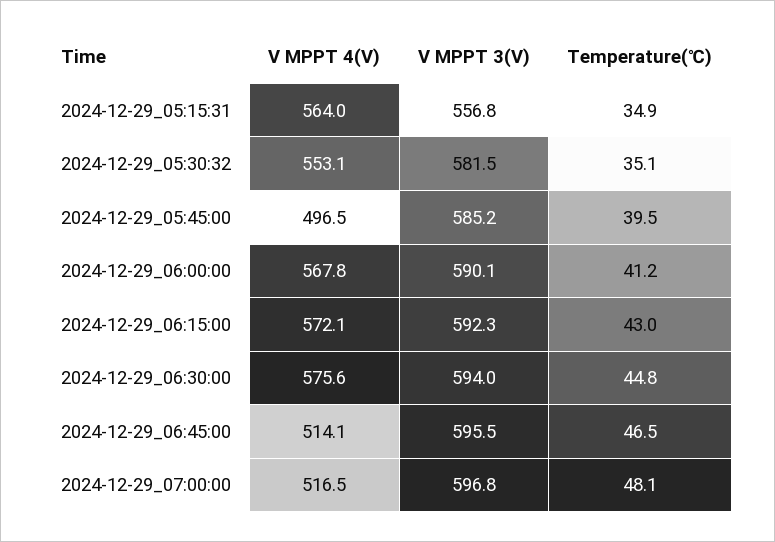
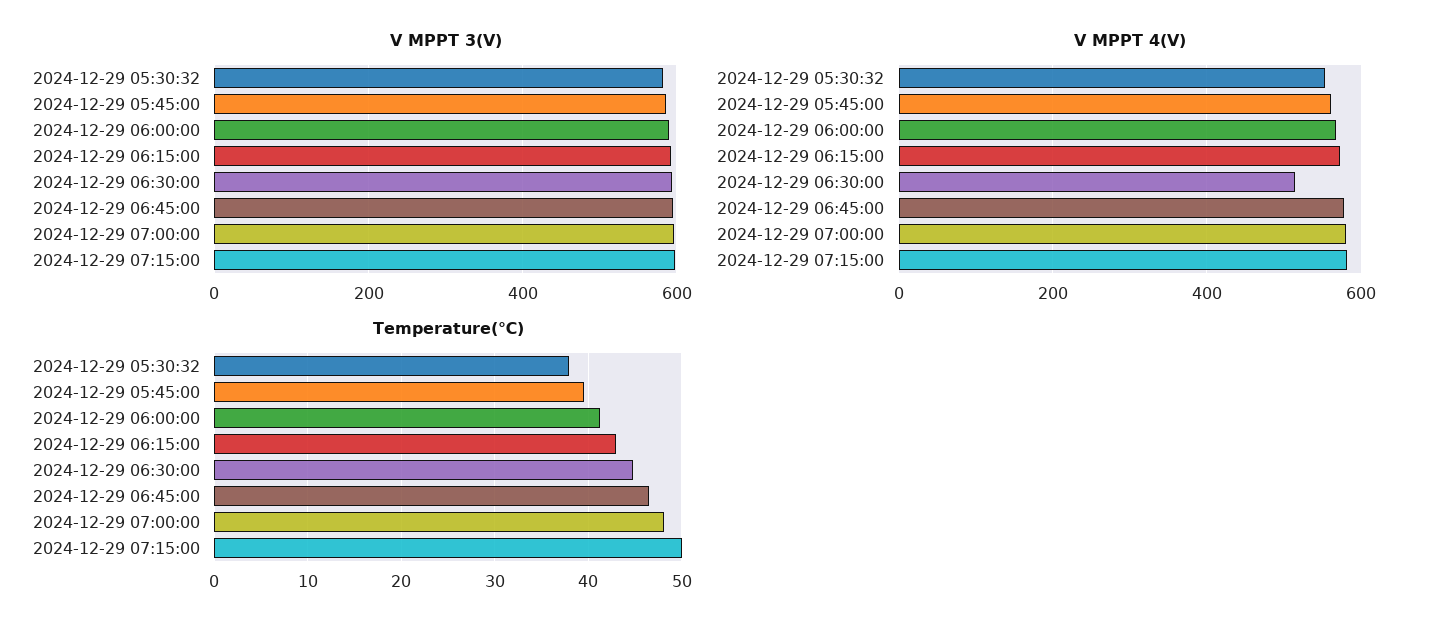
V MPPT 4(V), 2024-12-29_05:15:31: 564 -> none
V MPPT 3(V), 2024-12-29_05:15:31: 556.8 -> none
Temperature(℃), 2024-12-29_05:15:31: 34.9 -> none
Temperature(℃), 2024-12-29_05:30:32: 35.1 -> 38
V MPPT 4(V), 2024-12-29_05:45:00: 496.5 -> 560
V MPPT 4(V), 2024-12-29_06:30:00: 575.6 -> 520
V MPPT 4(V), 2024-12-29_06:45:00: 514.1 -> 580
V MPPT 4(V), 2024-12-29_07:00:00: 516.5 -> 580
V MPPT 3(V), 2024-12-29 07:15:00: none -> 600
V MPPT 4(V), 2024-12-29 07:15:00: none -> 580
Temperature(℃), 2024-12-29 07:15:00: none -> 50

